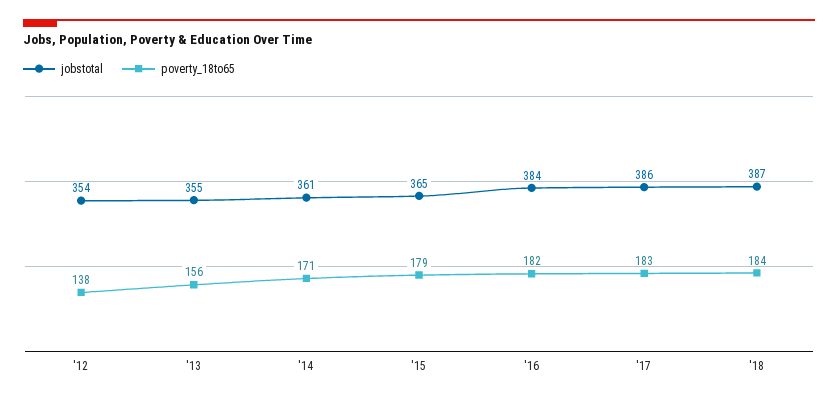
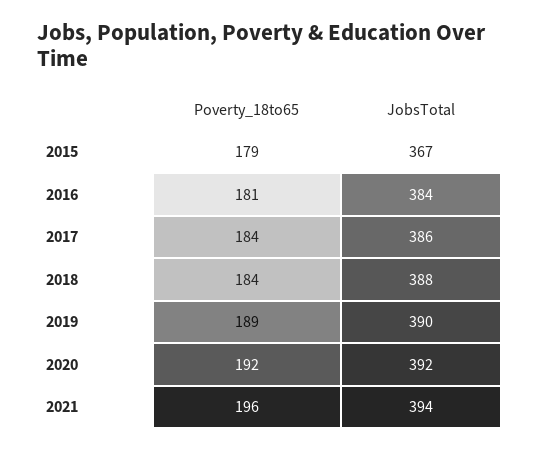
jobstotal, '12: 354 -> none
poverty_18to65, '12: 138 -> none
jobstotal, '13: 355 -> none
poverty_18to65, '13: 156 -> none
jobstotal, '14: 361 -> none
poverty_18to65, '14: 171 -> none
jobstotal, '15: 365 -> 367
poverty_18to65, '16: 182 -> 181
poverty_18to65, '17: 183 -> 184
jobstotal, '18: 387 -> 388
poverty_18to65, 2019: none -> 189
jobstotal, 2019: none -> 390
poverty_18to65, 2020: none -> 192
jobstotal, 2020: none -> 392
poverty_18to65, 2021: none -> 196
jobstotal, 2021: none -> 394

